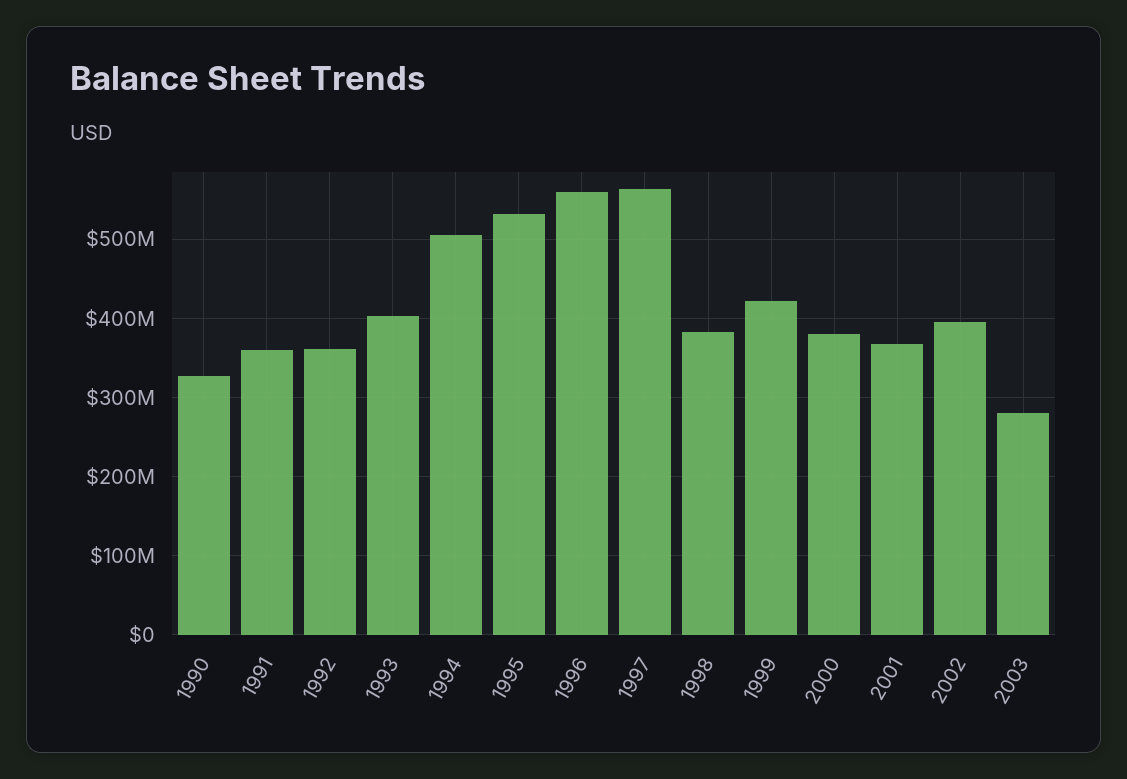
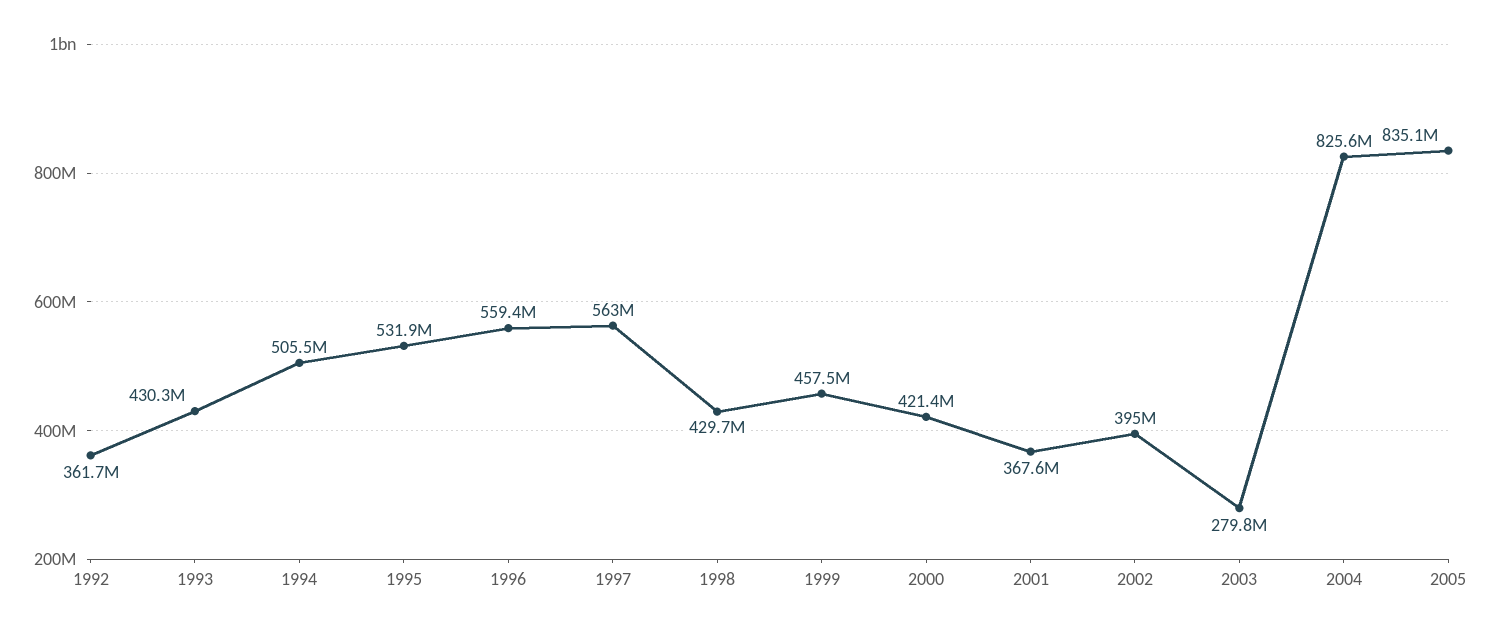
1990: 330000000 -> none
1991: 360000000 -> none
1993: 400000000 -> 430300000
1998: 380000000 -> 429700000
1999: 420000000 -> 457500000
2000: 380000000 -> 421400000
2004: none -> 825600000
2005: none -> 835100000

